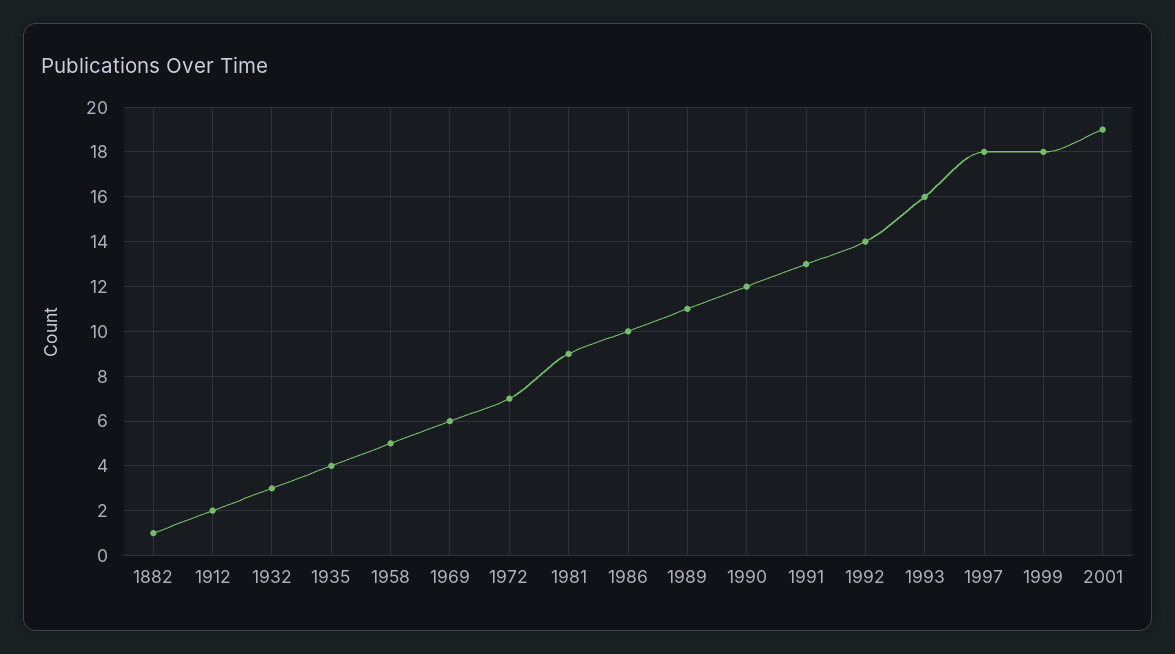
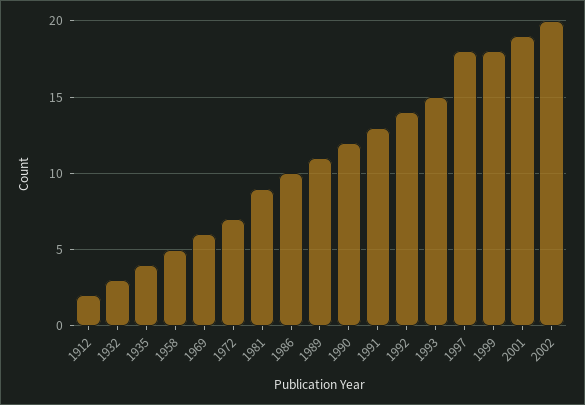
1882: 1 -> none
1993: 16 -> 15
2002: none -> 20

